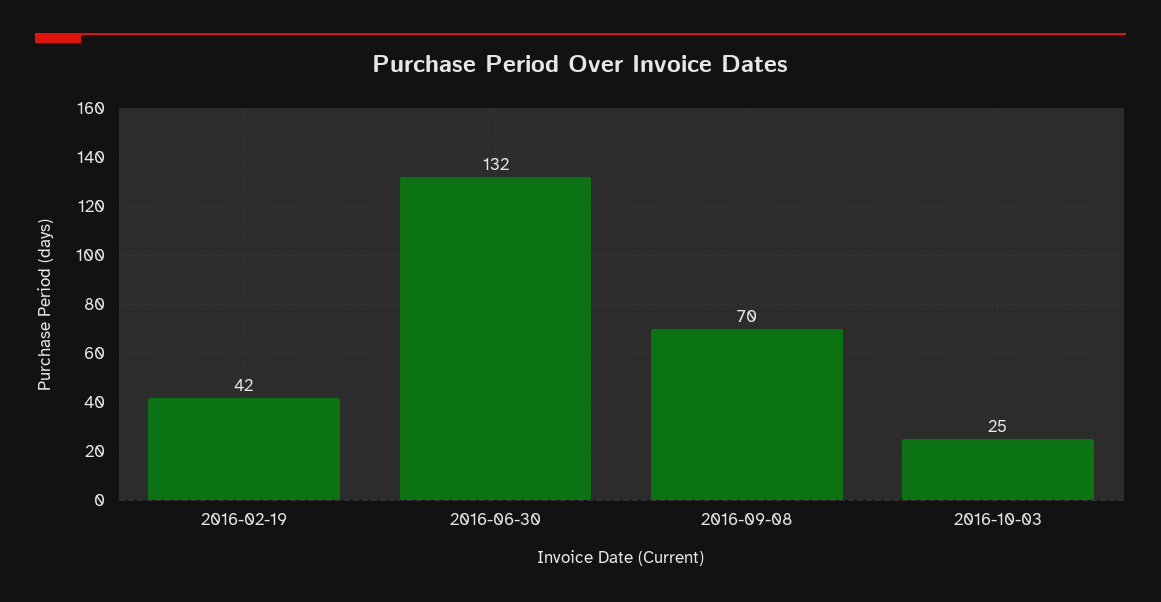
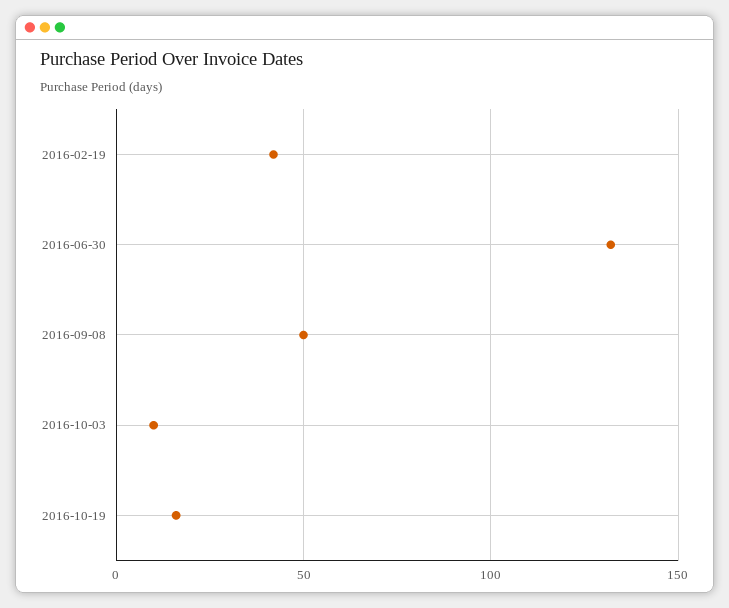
2016-09-08: 70 -> 50
2016-10-03: 25 -> 10
2016-10-19: none -> 15

